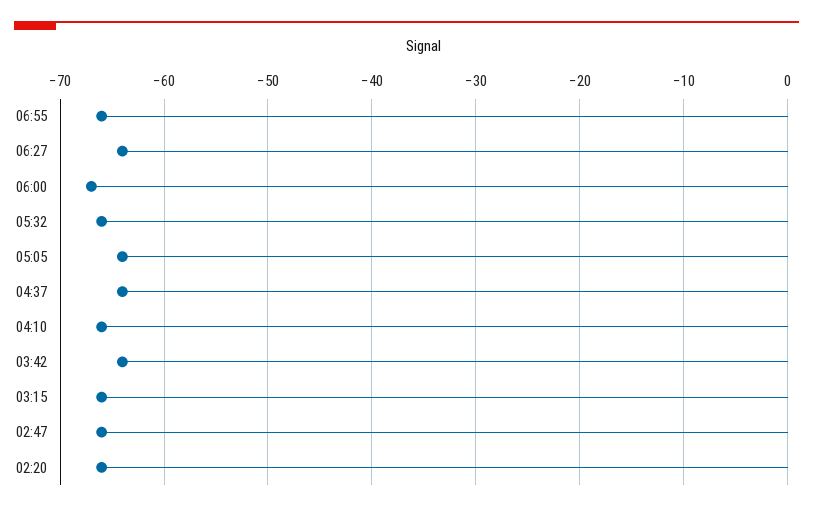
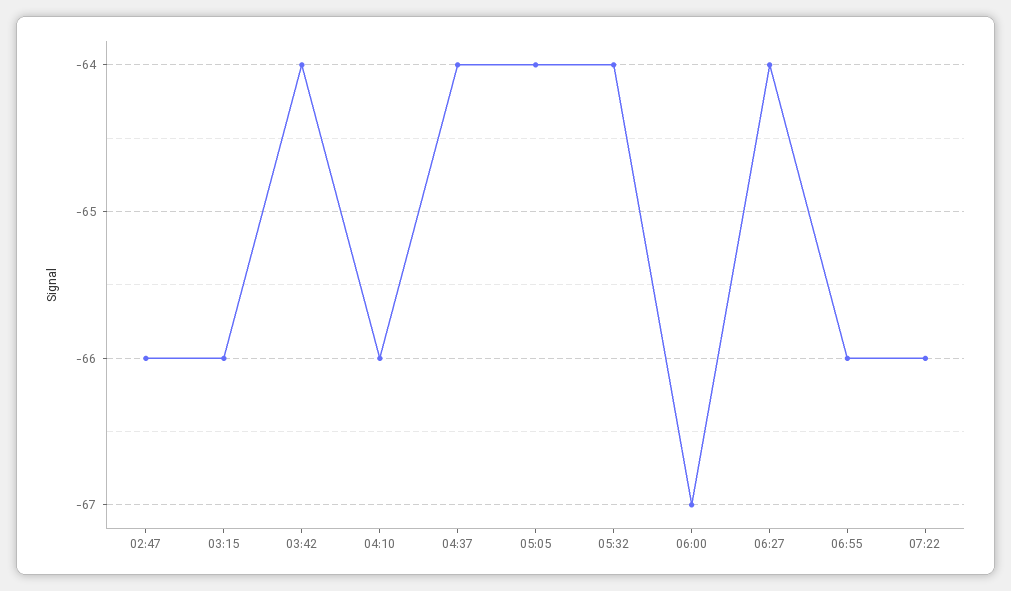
05:32: -66 -> -64
02:20: -66 -> none
07:22: none -> -66

